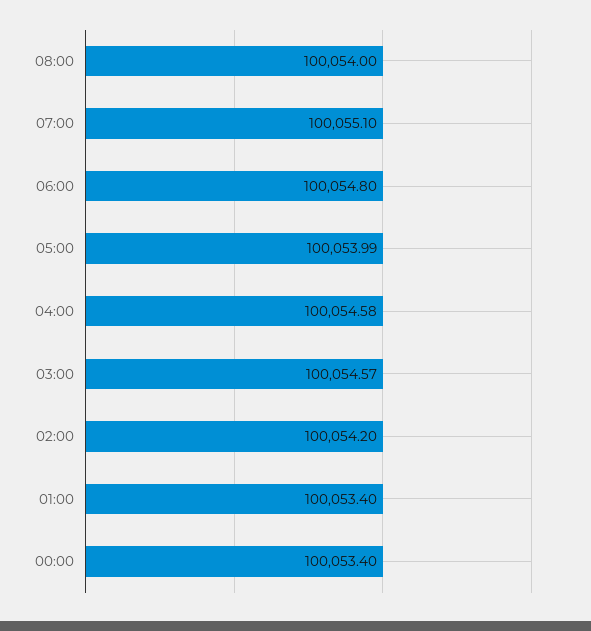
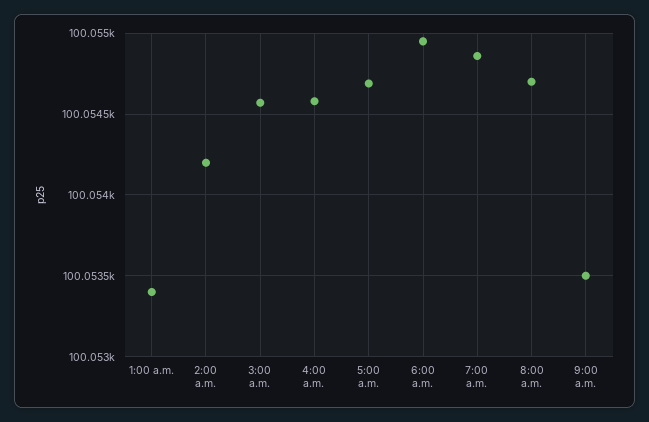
08:00: 100054 -> 100054.7
07:00: 100055.1 -> 100054.85
06:00: 100054.8 -> 100054.95
05:00: 100053.99 -> 100054.7
00:00: 100053.4 -> none
9:00 a.m.: none -> 100053.5

